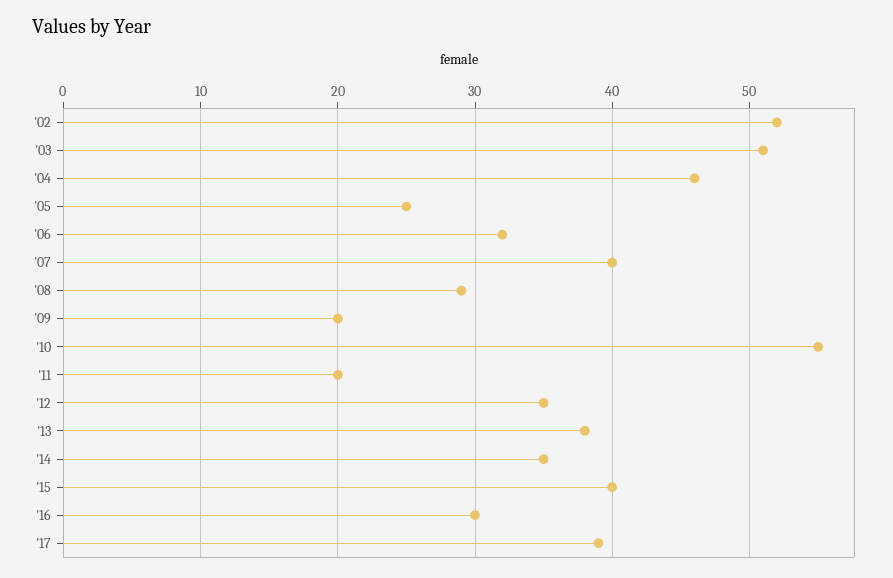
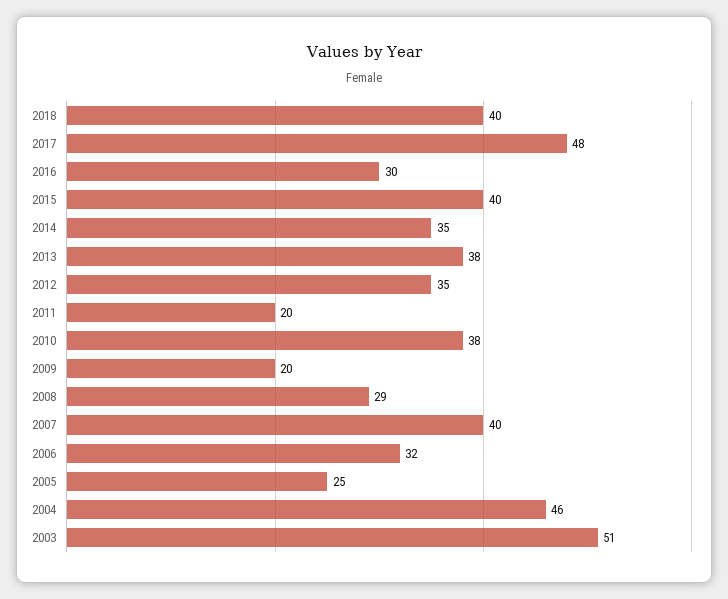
'02: 52 -> none
'10: 55 -> 38
'17: 39 -> 48
2018: none -> 40

